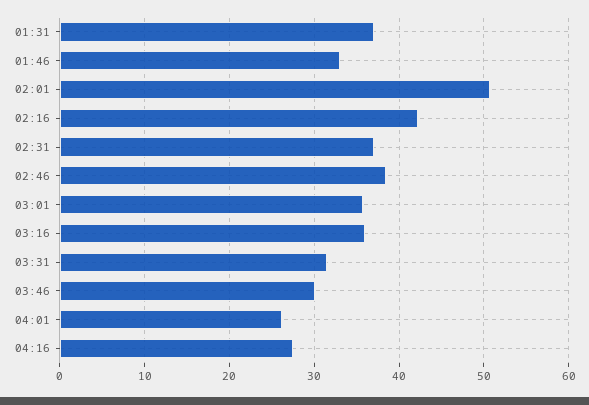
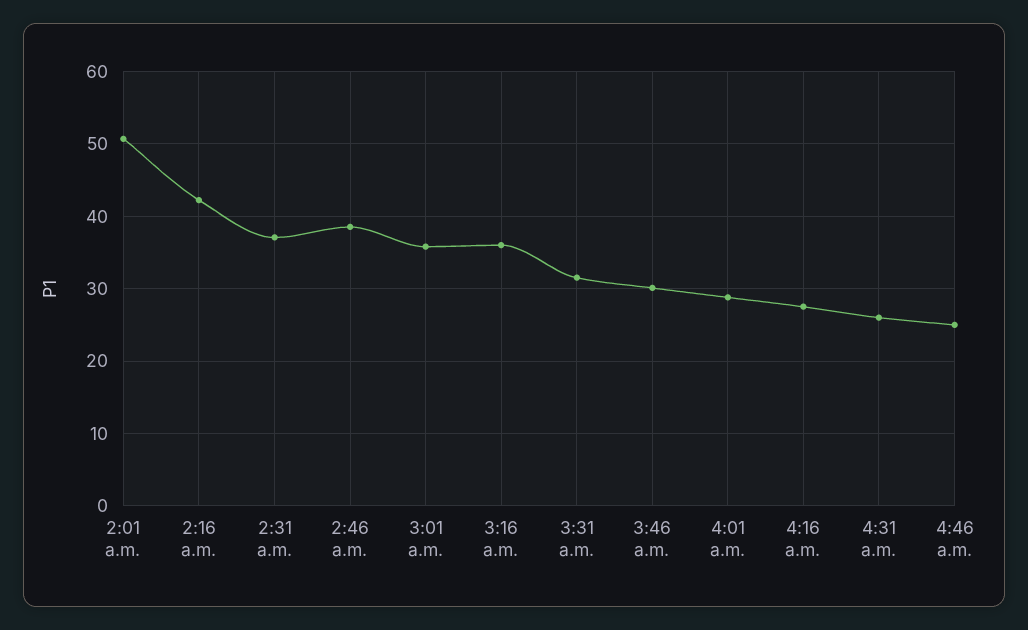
01:31: 37 -> none
01:46: 33 -> none
04:01: 26 -> 29
4:31 a.m.: none -> 26
4:46 a.m.: none -> 25

